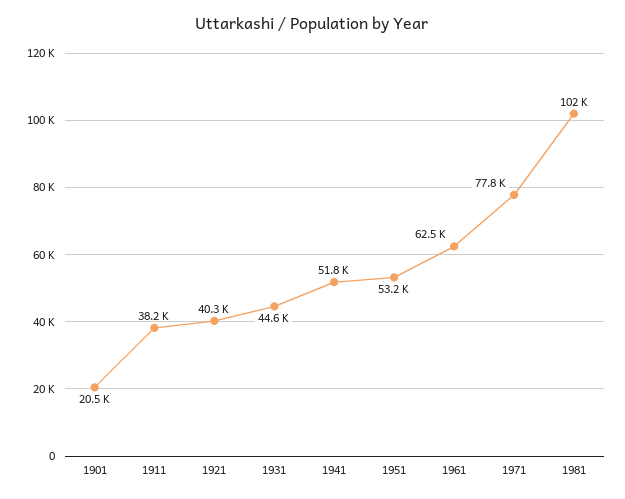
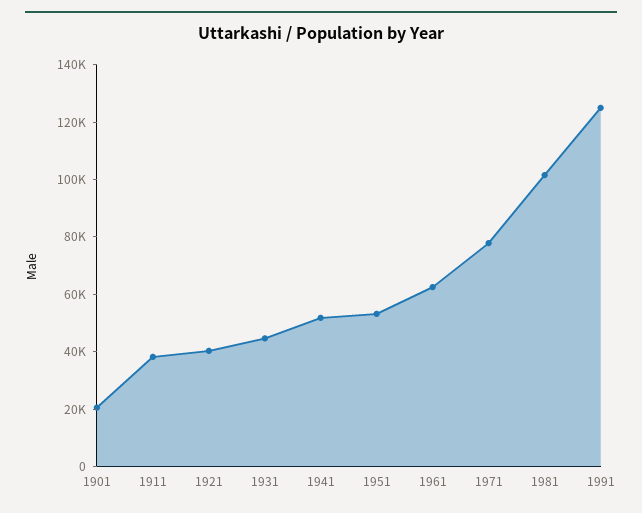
1991: none -> 125000

